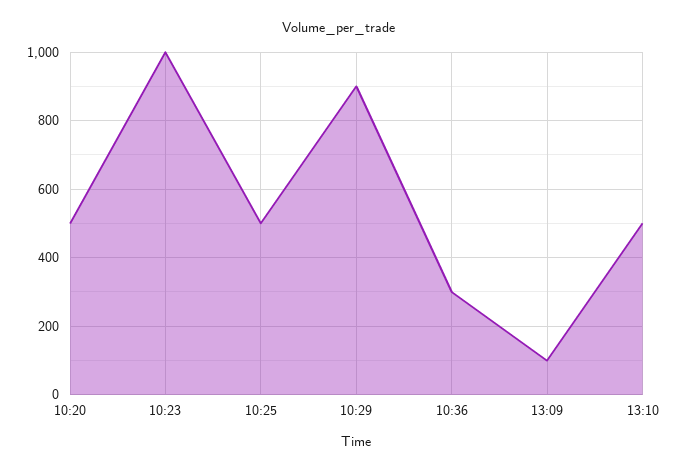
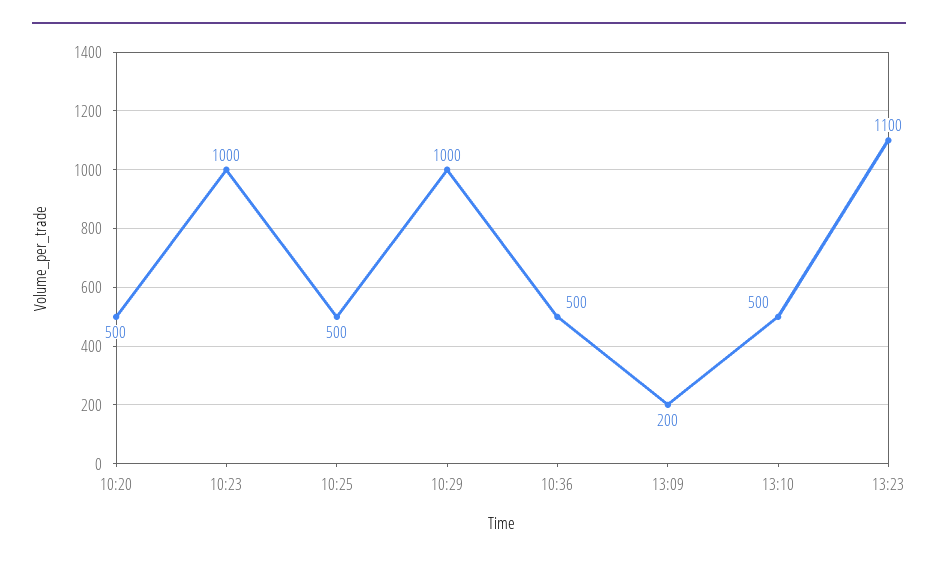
10:29: 900 -> 1000
10:36: 300 -> 500
13:09: 100 -> 200
13:23: none -> 1100

